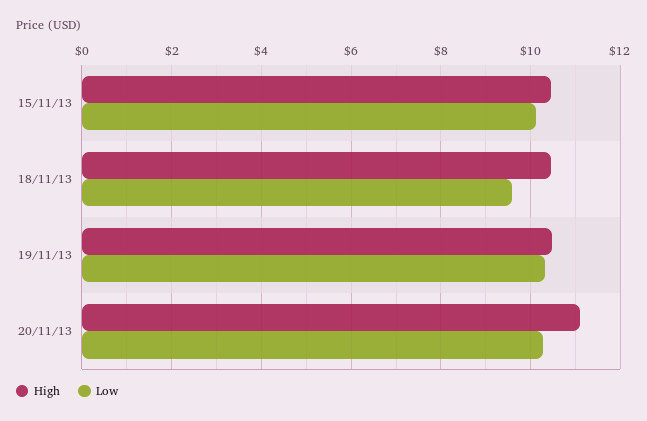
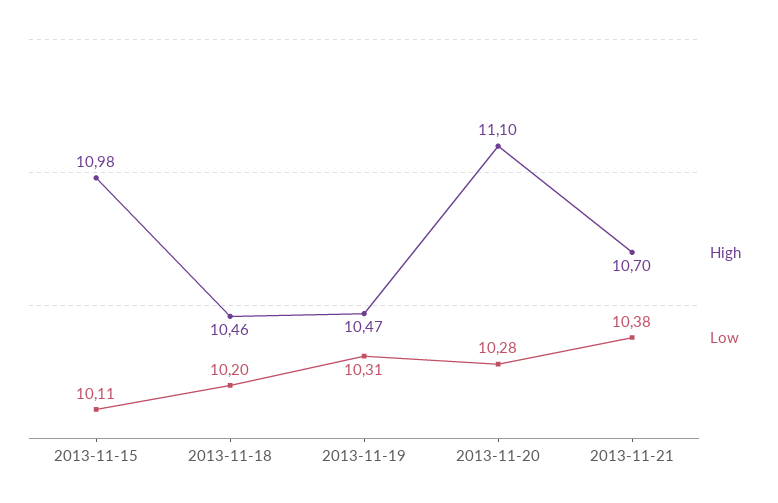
High, 15/11/13: 10.4 -> 10.98
Low, 18/11/13: 9.6 -> 10.2
High, 2013-11-21: none -> 10.7
Low, 2013-11-21: none -> 10.38

